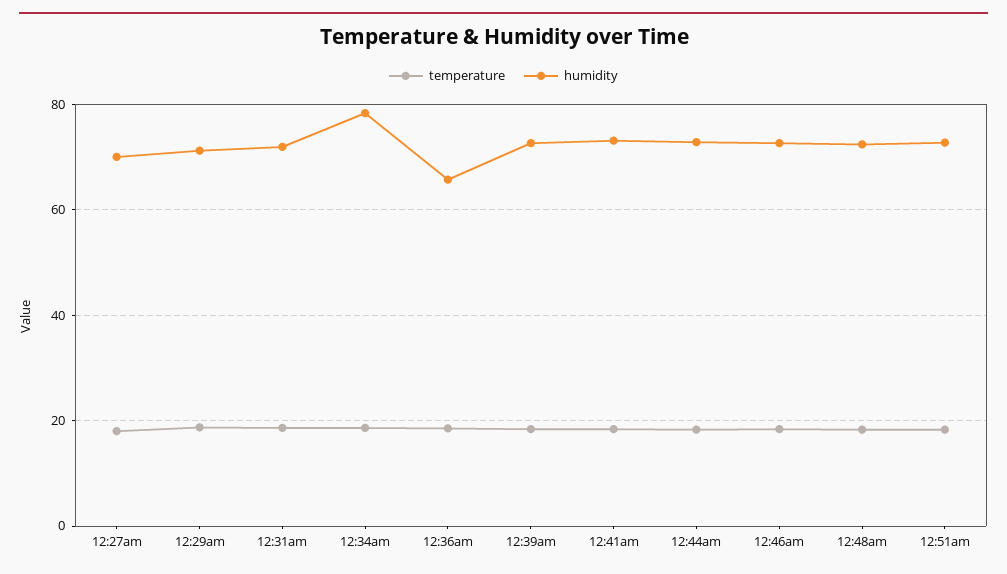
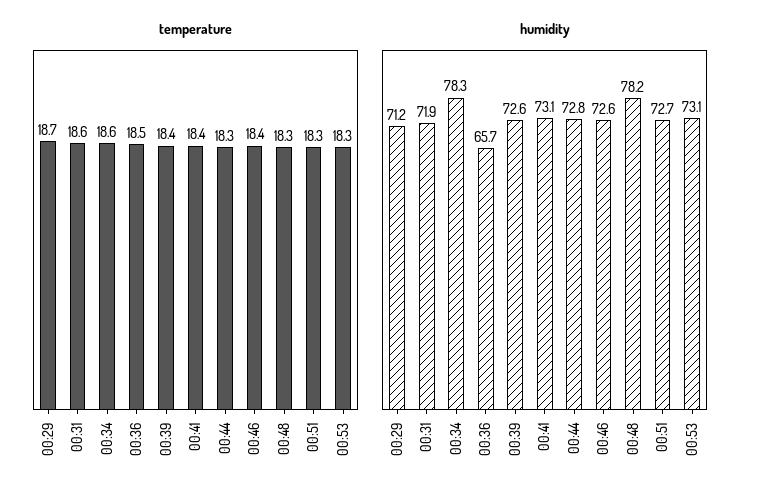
temperature, 12:27am: 18 -> none
humidity, 12:27am: 70 -> none
humidity, 12:48am: 72 -> 78.2
temperature, 00:53: none -> 18.3
humidity, 00:53: none -> 73.1

